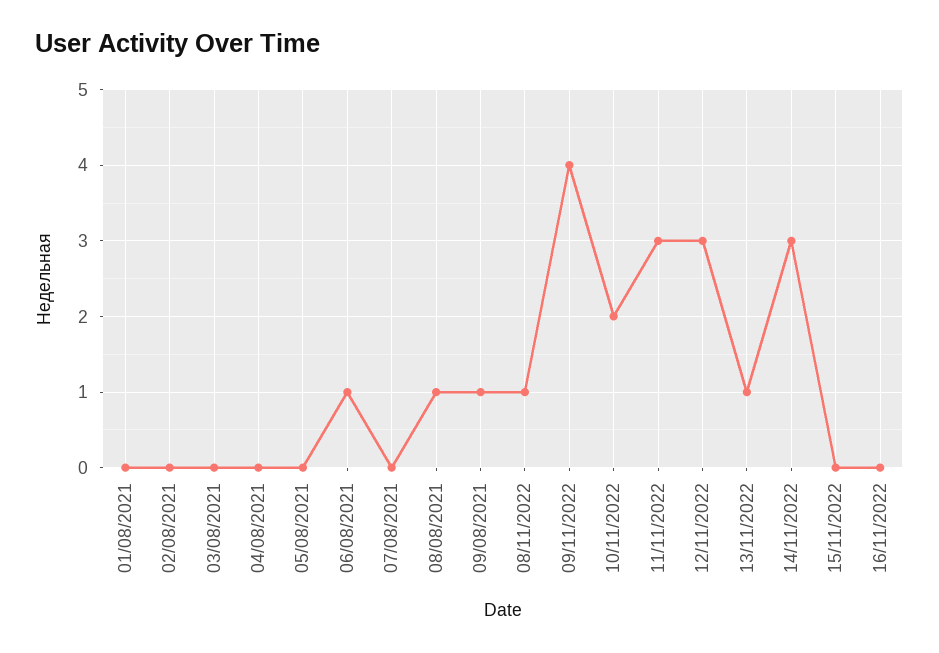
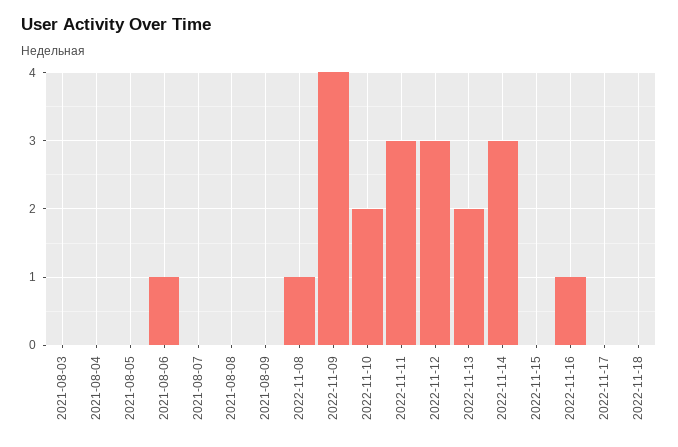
01/08/2021: 0 -> none
02/08/2021: 0 -> none
08/08/2021: 1 -> 0
09/08/2021: 1 -> 0
13/11/2022: 1 -> 2
16/11/2022: 0 -> 1
2022-11-17: none -> 0
2022-11-18: none -> 0

